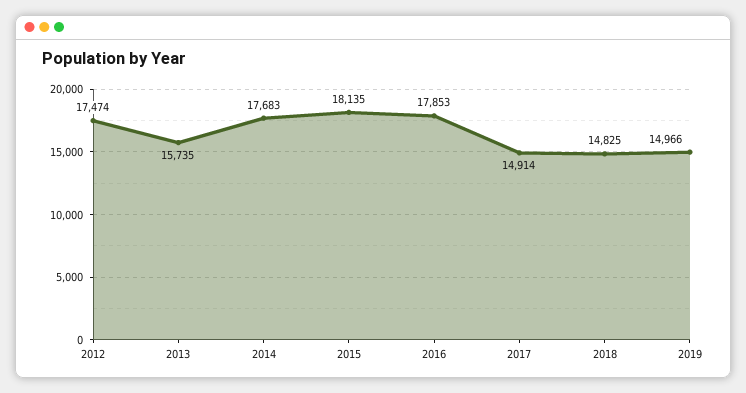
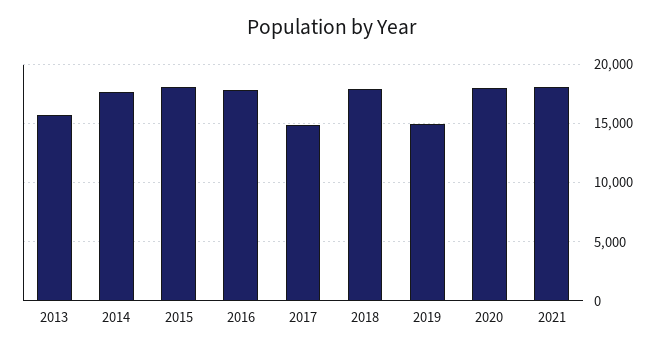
2012: 17474 -> none
2018: 14825 -> 18000
2020: none -> 18000
2021: none -> 18000

